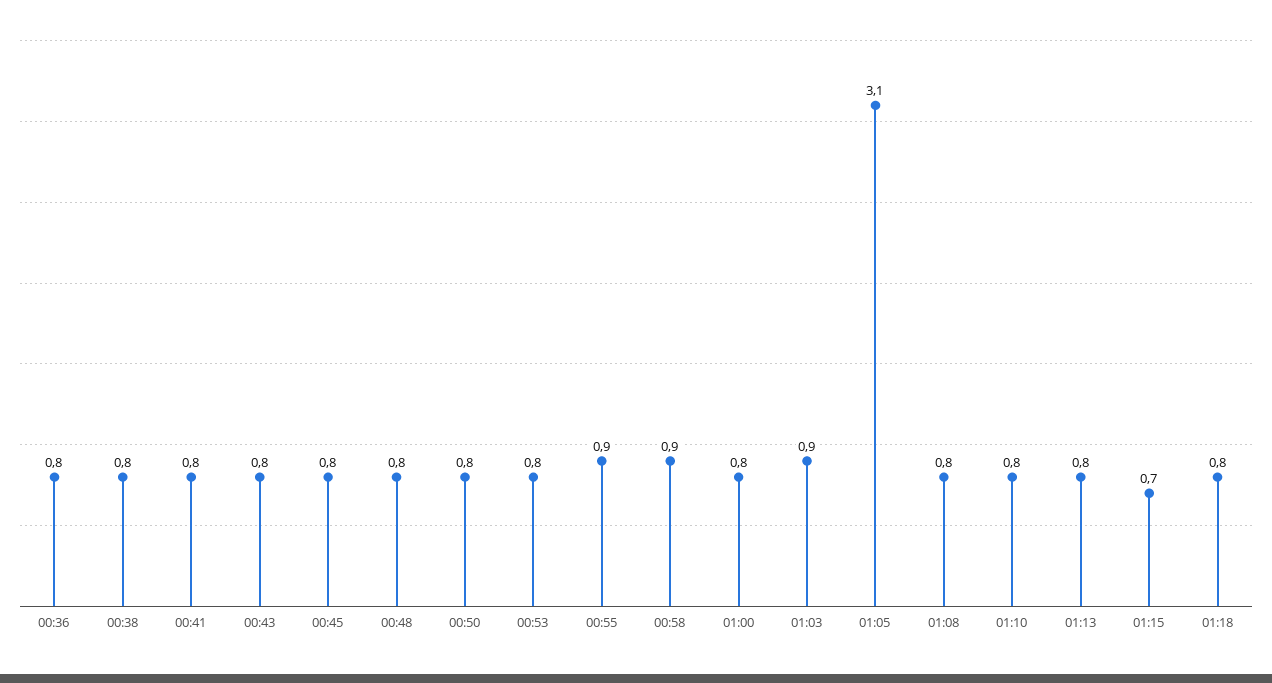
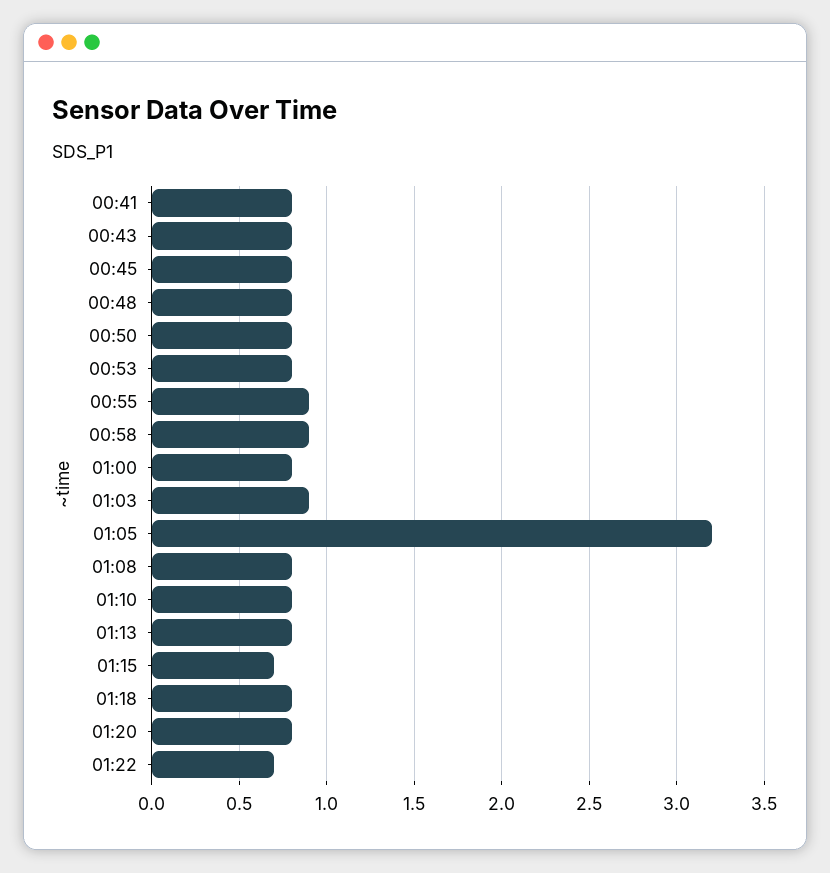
00:36: 0.8 -> none
00:38: 0.8 -> none
01:05: 3.1 -> 3.2
01:20: none -> 0.8
01:22: none -> 0.7

